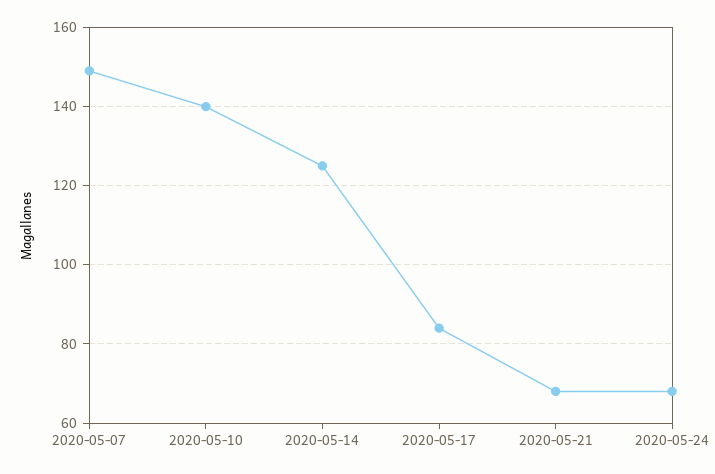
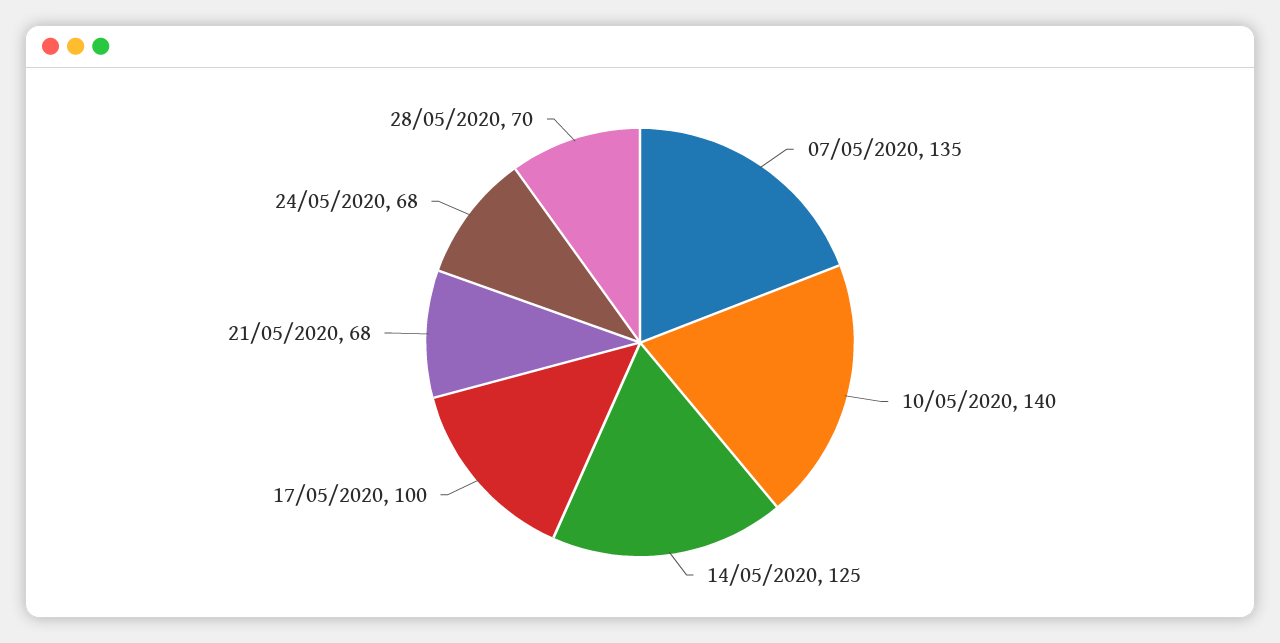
2020-05-07: 150 -> 135
2020-05-17: 85 -> 100
28/05/2020: none -> 70

